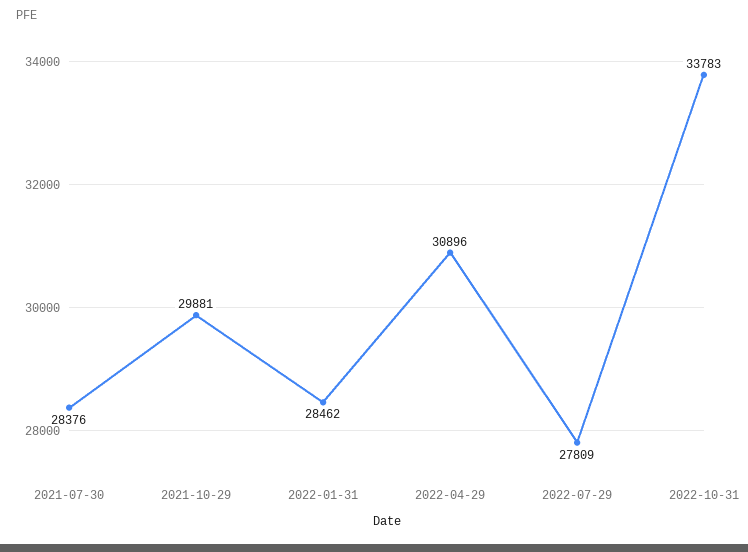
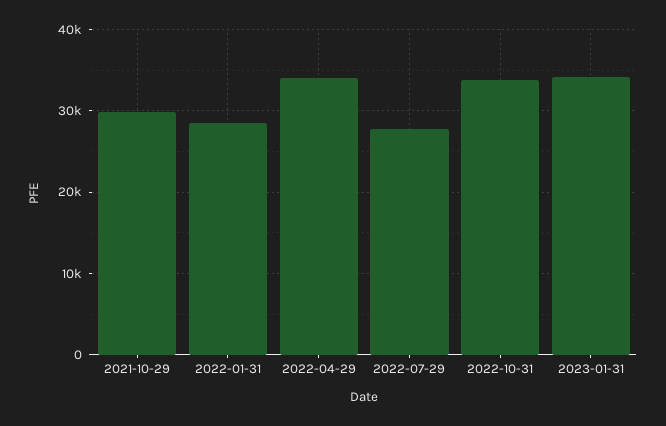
2021-07-30: 28376 -> none
2022-04-29: 30896 -> 34000
2023-01-31: none -> 34000

